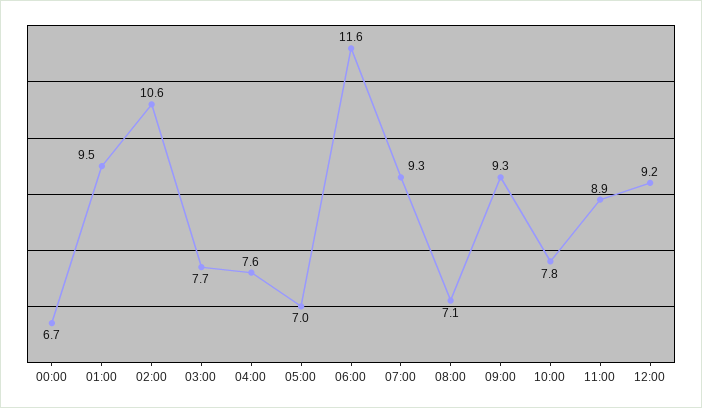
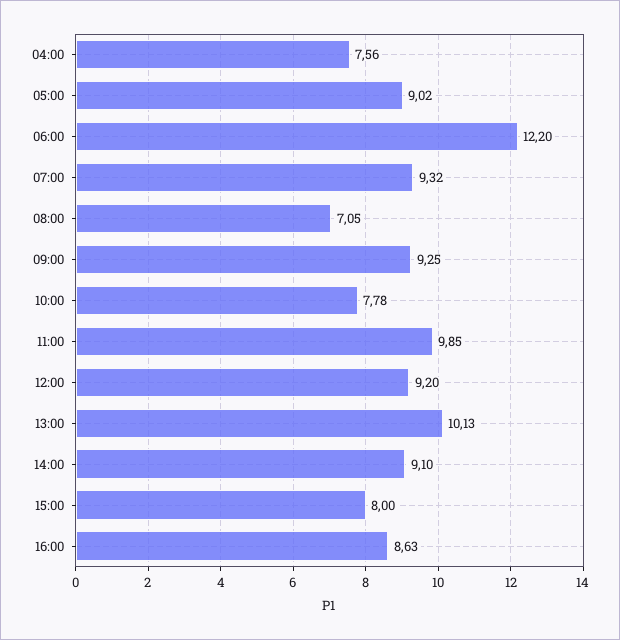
00:00: 6.7 -> none
01:00: 9.5 -> none
02:00: 10.6 -> none
03:00: 7.7 -> none
05:00: 7 -> 9.02
06:00: 11.6 -> 12.2
11:00: 8.9 -> 9.85
13:00: none -> 10.13
14:00: none -> 9.1
15:00: none -> 8
16:00: none -> 8.63

